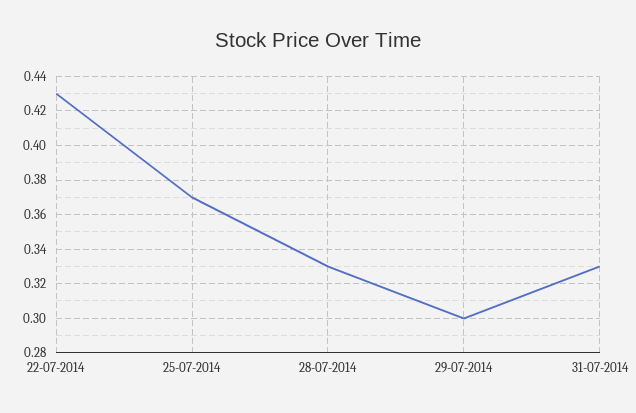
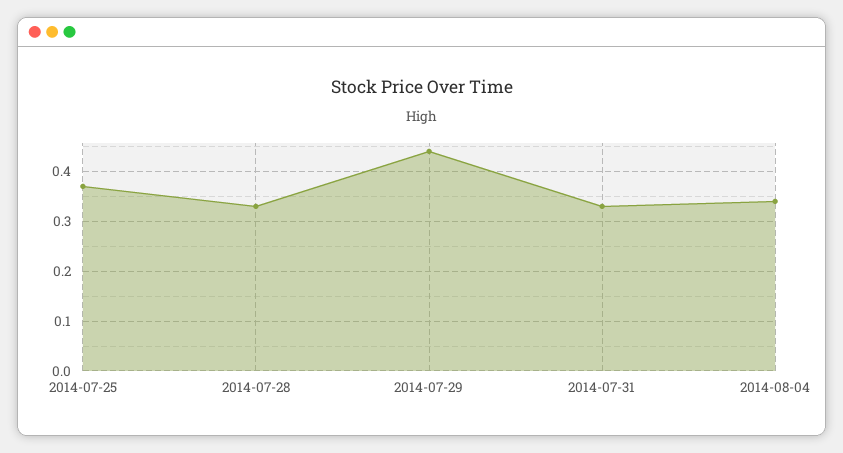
22-07-2014: 0.43 -> none
29-07-2014: 0.3 -> 0.45
2014-08-04: none -> 0.35

